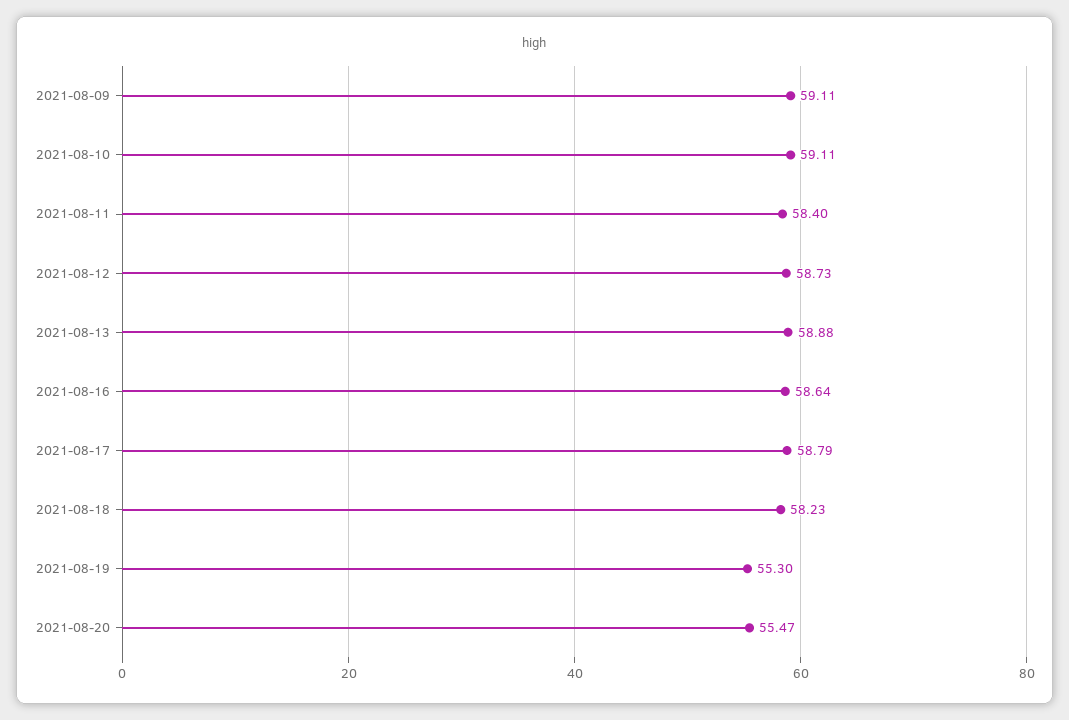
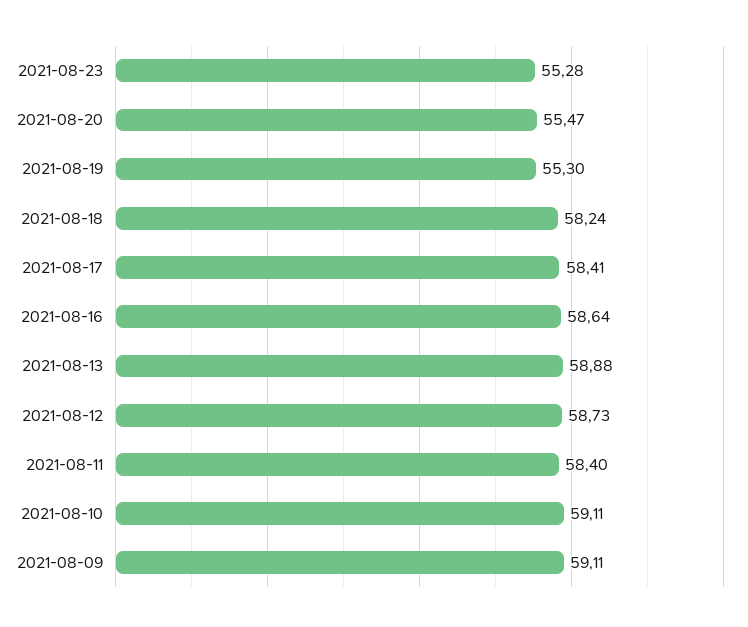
2021-08-17: 58.79 -> 58.41
2021-08-18: 58.23 -> 58.24
2021-08-23: none -> 55.28

